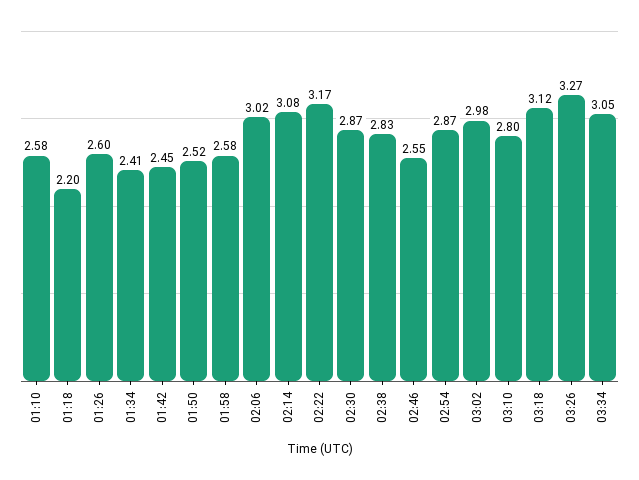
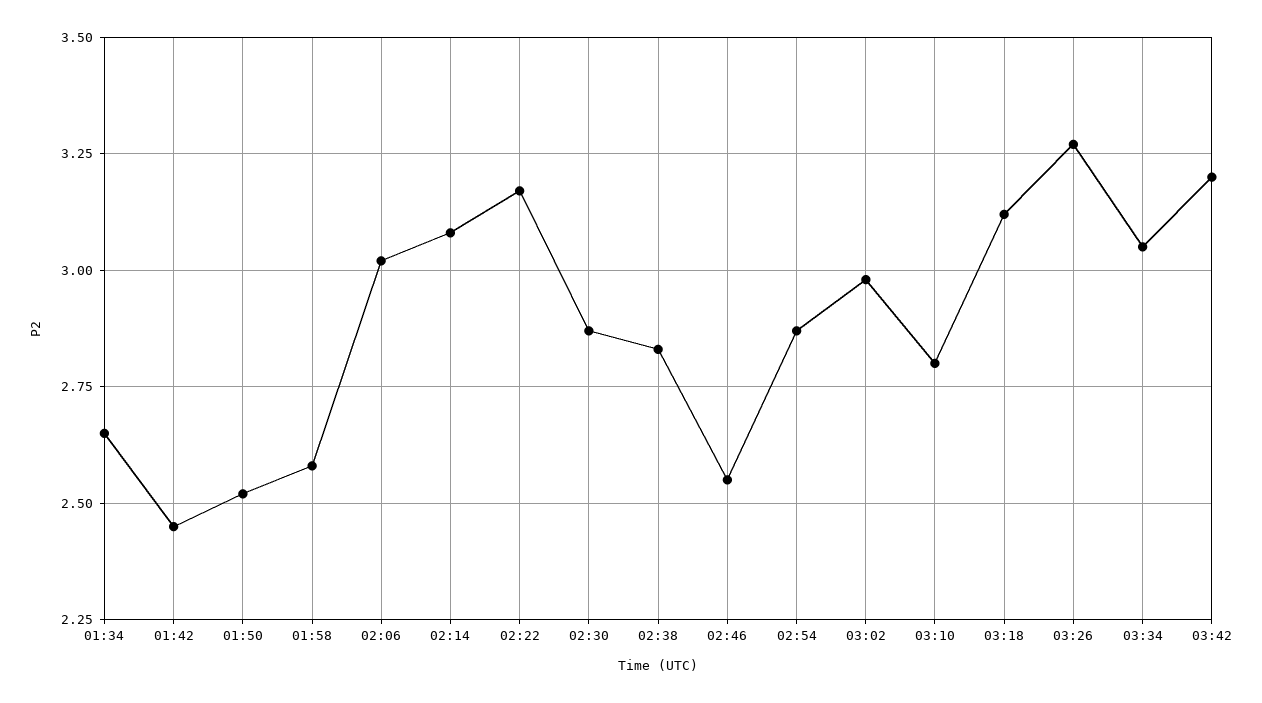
01:10: 2.58 -> none
01:18: 2.2 -> none
01:26: 2.6 -> none
01:34: 2.41 -> 2.65
03:42: none -> 3.2

